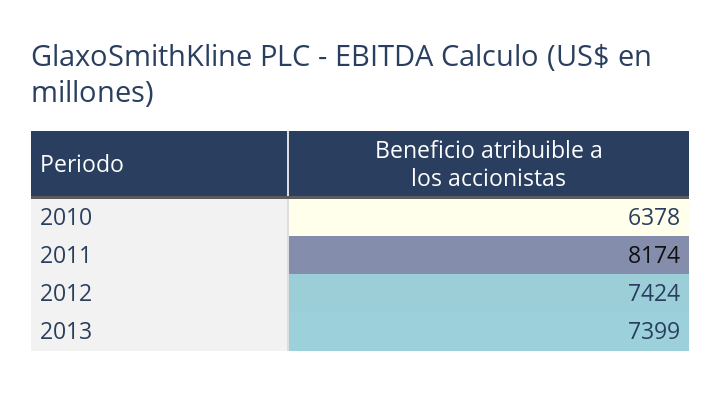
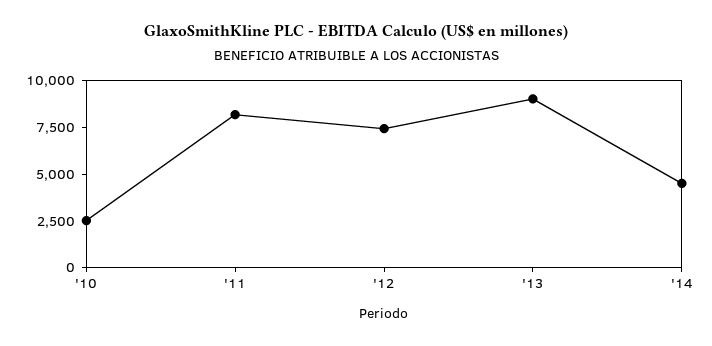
2010: 6378 -> 2500
2013: 7399 -> 9000
'14: none -> 4500

